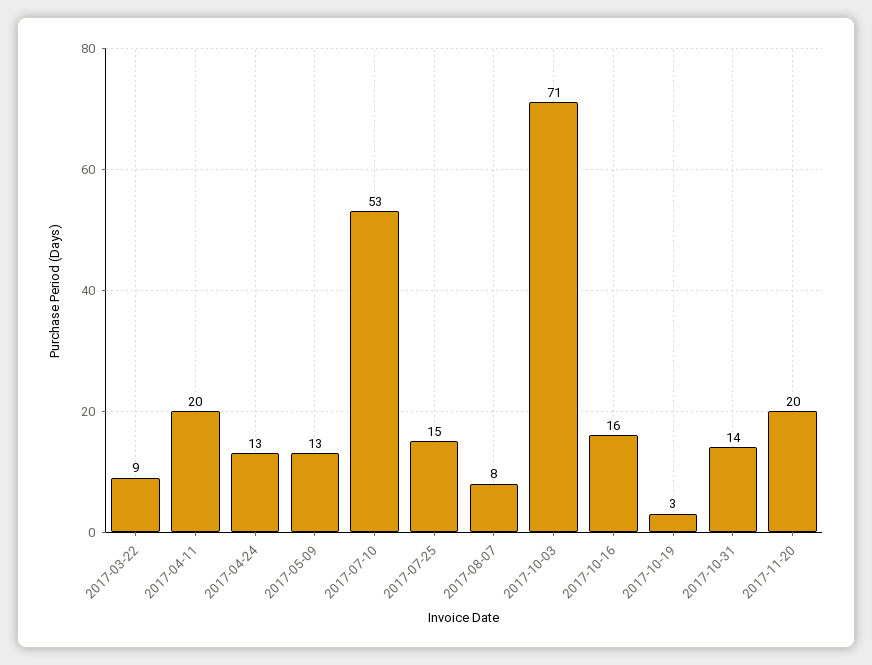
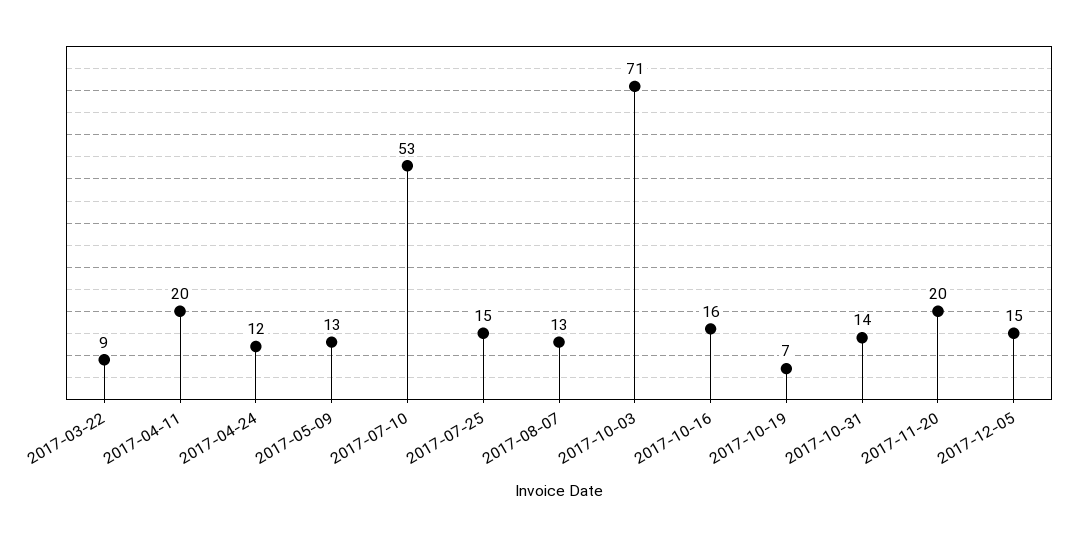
2017-04-24: 13 -> 12
2017-08-07: 8 -> 13
2017-10-19: 3 -> 7
2017-12-05: none -> 15

